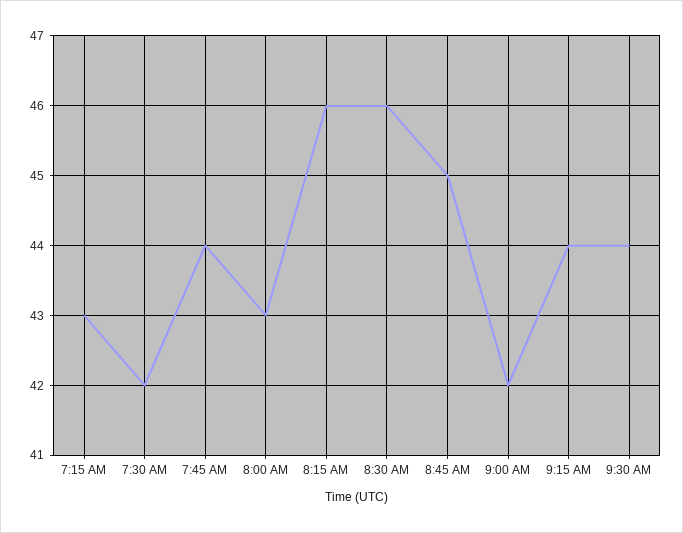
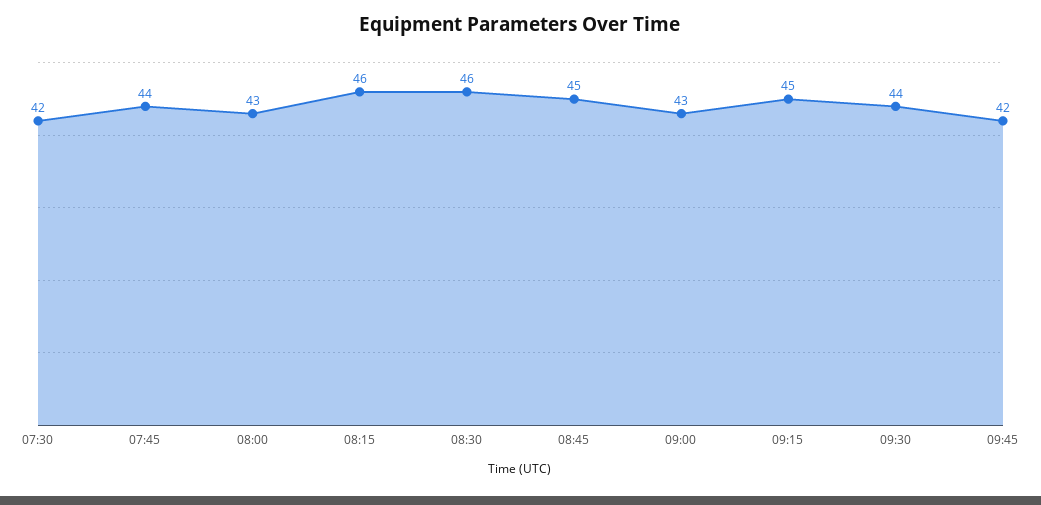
7:15 AM: 43 -> none
9:00 AM: 42 -> 43
9:15 AM: 44 -> 45
09:45: none -> 42

